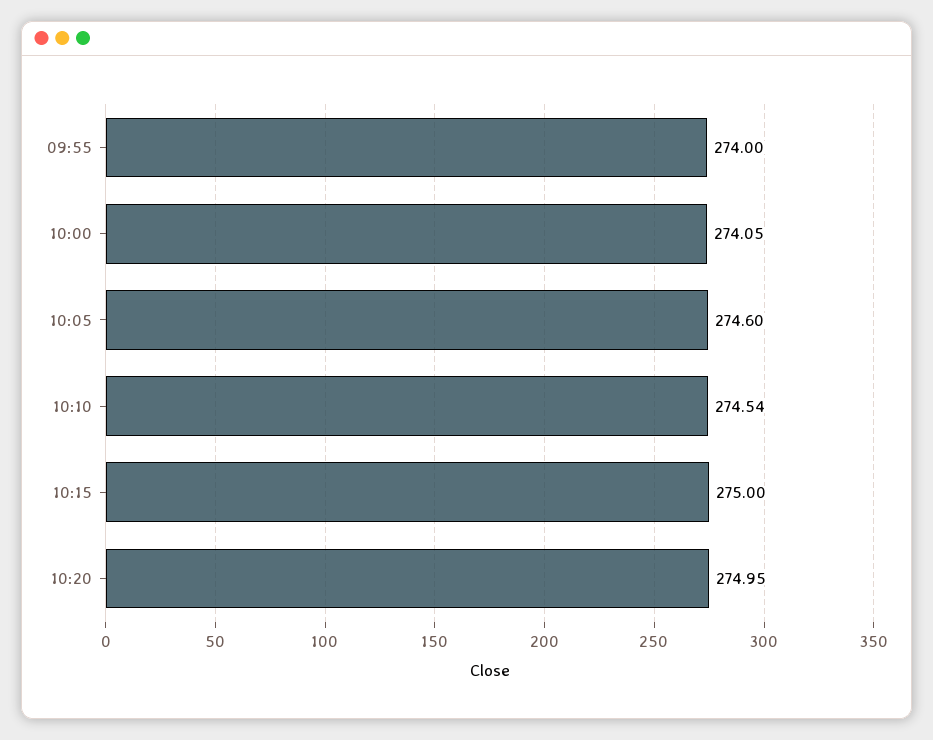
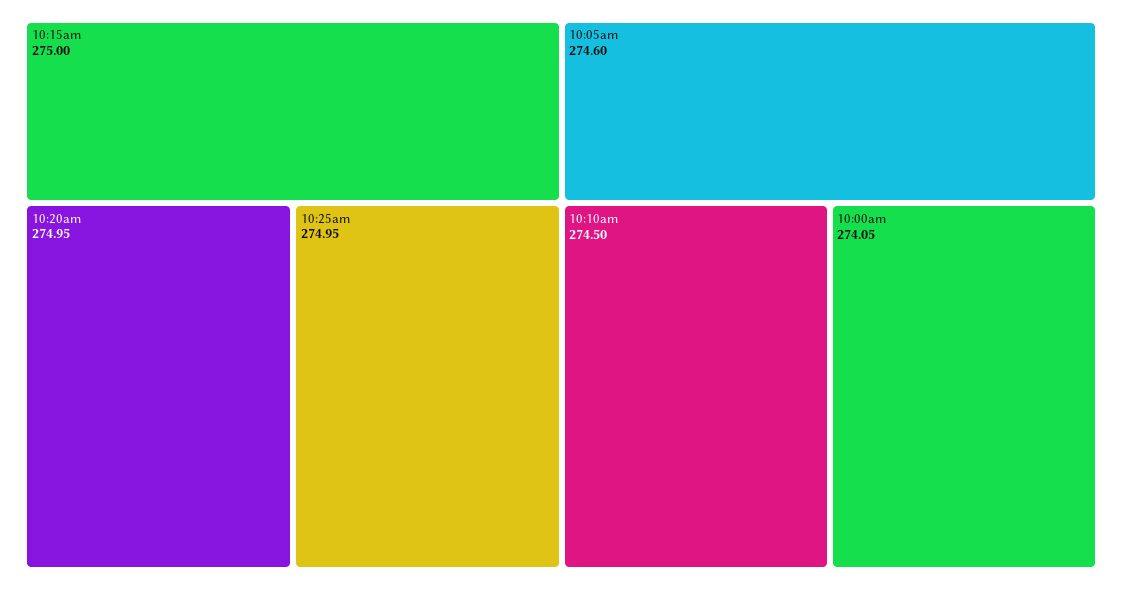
09:55: 274 -> none
10:10: 274.54 -> 274.5
10:25am: none -> 274.95

